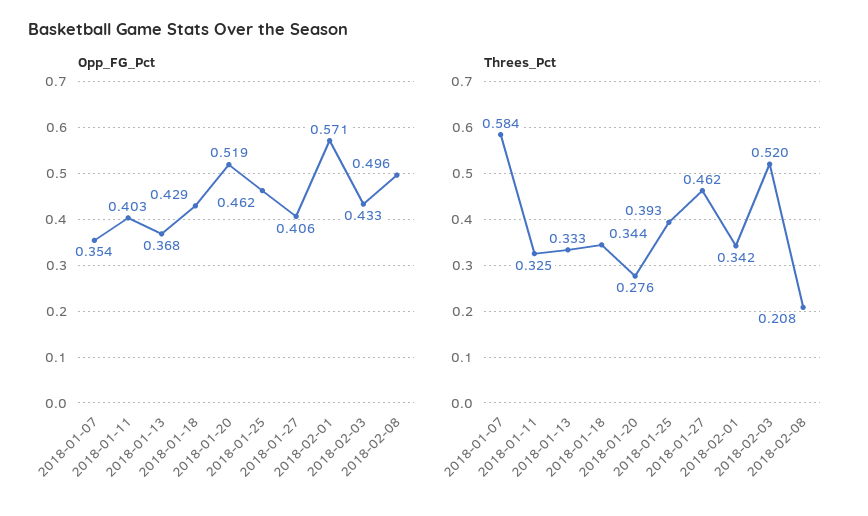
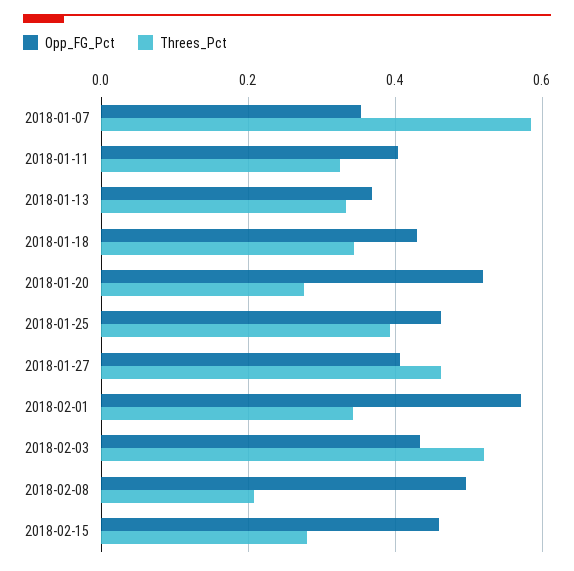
Opp_FG_Pct, 2018-02-15: none -> 0.46
Threes_Pct, 2018-02-15: none -> 0.28

